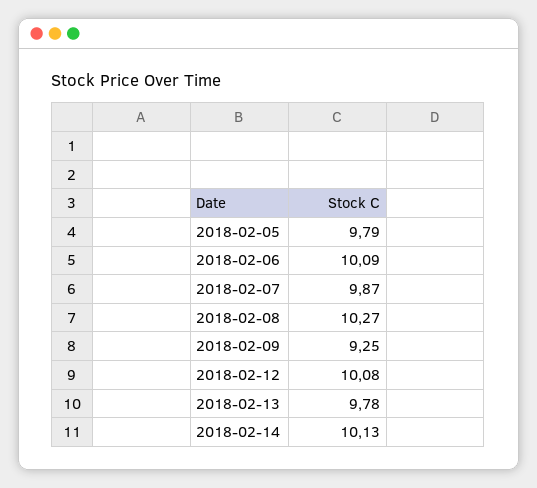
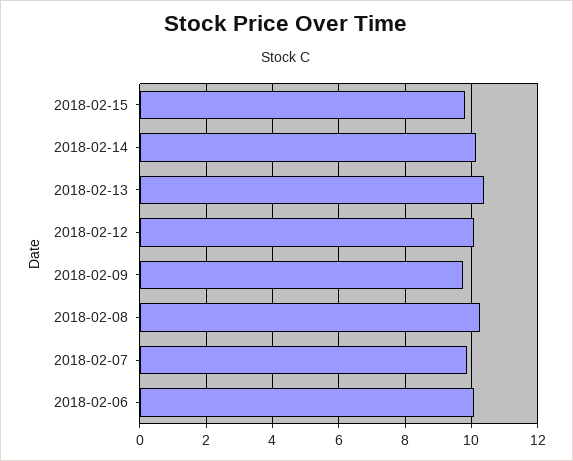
2018-02-05: 9.79 -> none
2018-02-09: 9.25 -> 9.8
2018-02-13: 9.78 -> 10.4
2018-02-15: none -> 9.8

